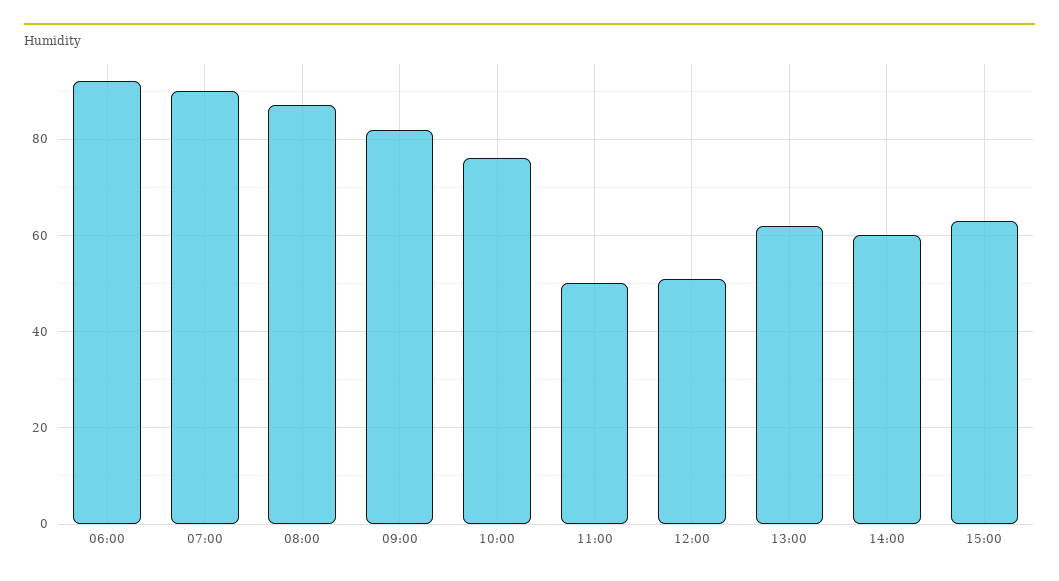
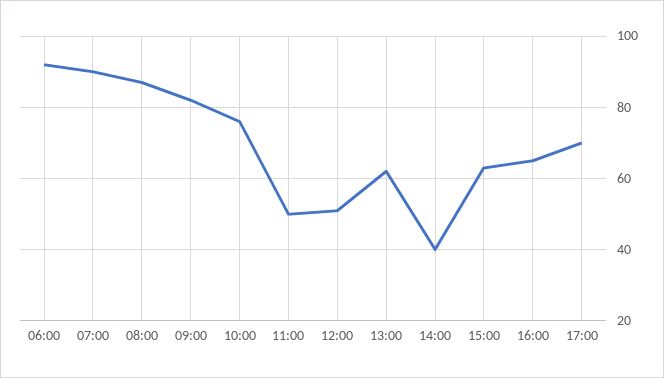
14:00: 60 -> 40
16:00: none -> 65
17:00: none -> 70

